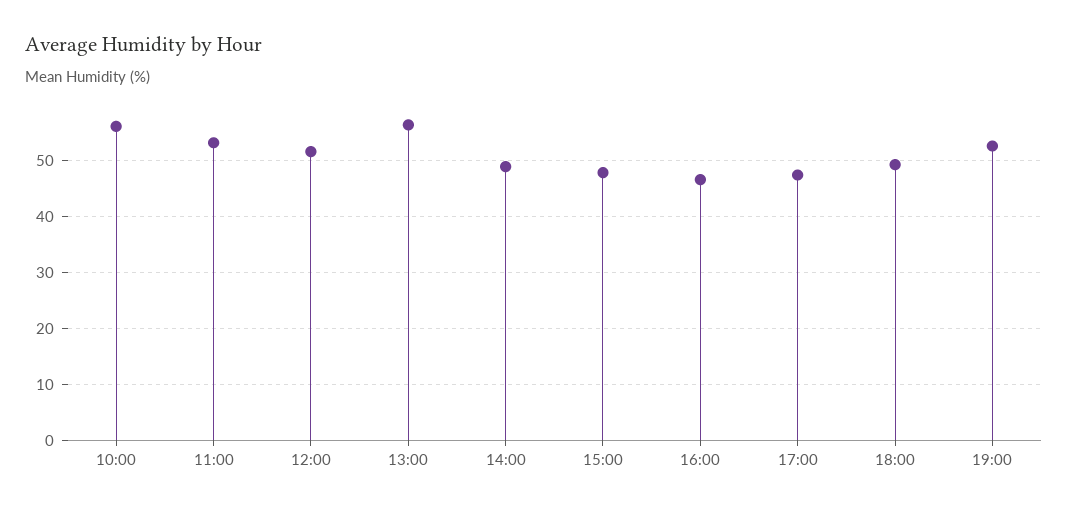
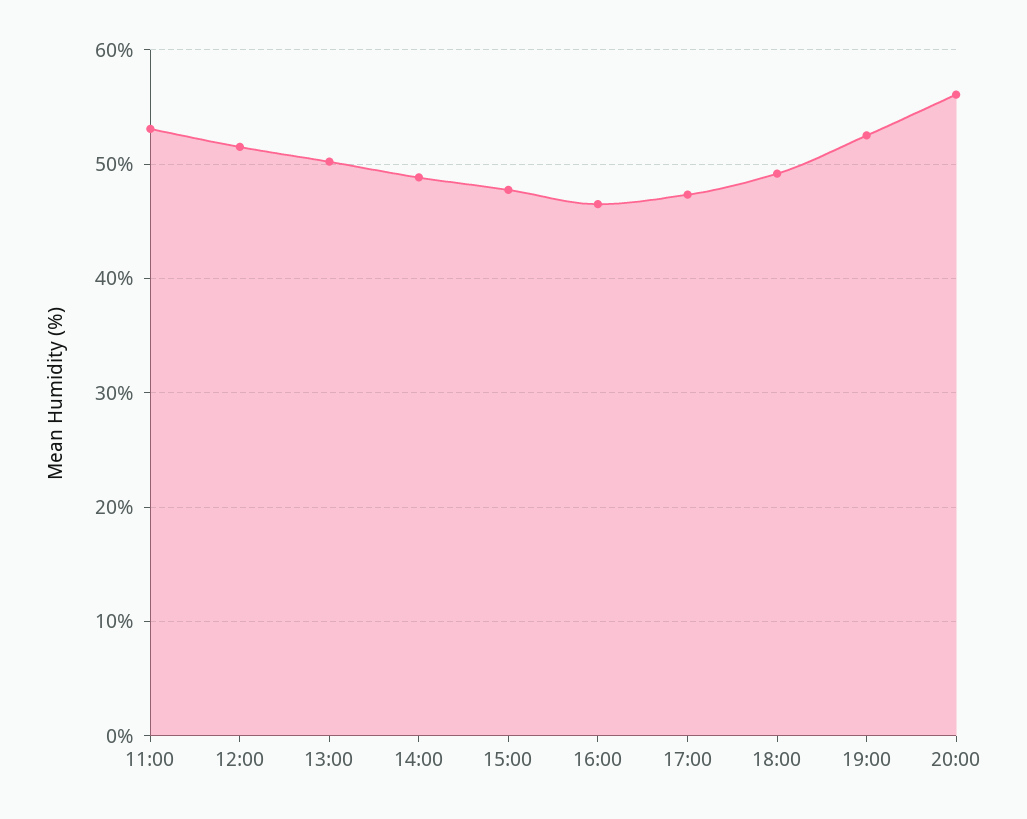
10:00: 56 -> none
13:00: 56 -> 50
20:00: none -> 56

